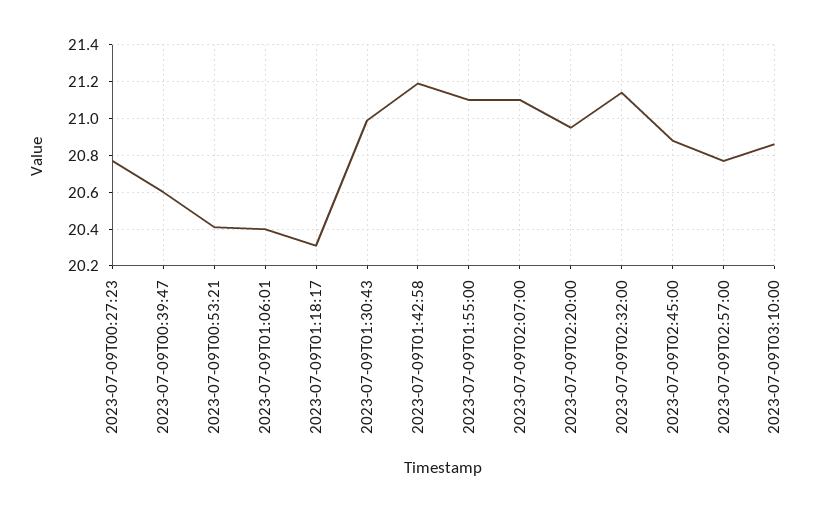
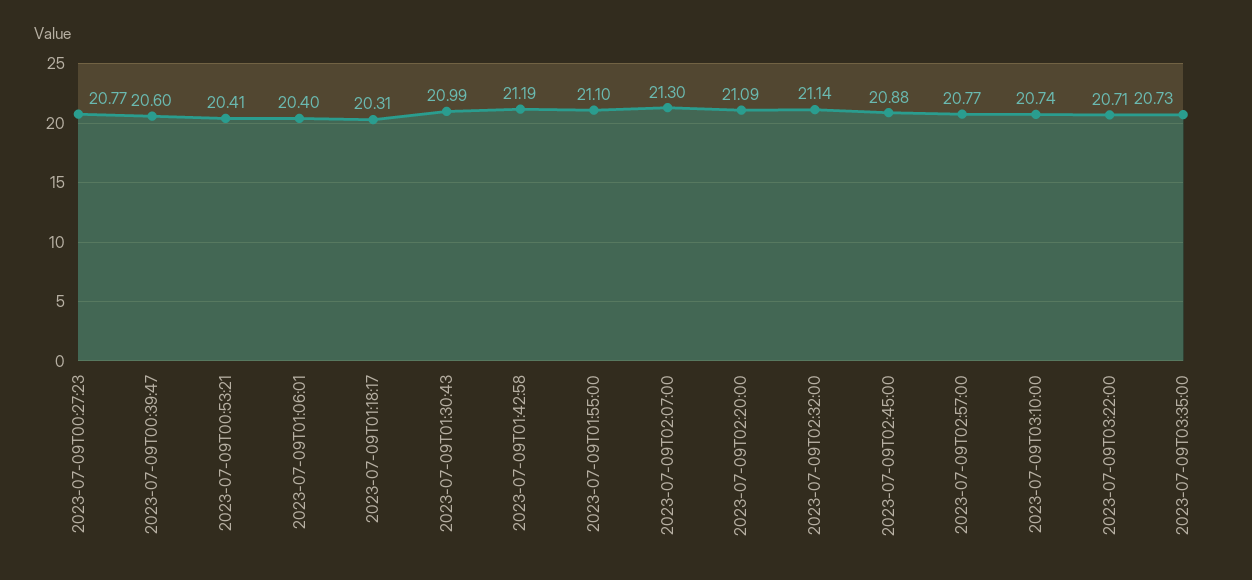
2023-07-09T02:07:00: 21.1 -> 21.3
2023-07-09T02:20:00: 20.95 -> 21.09
2023-07-09T03:10:00: 20.85 -> 20.74
2023-07-09T03:22:00: none -> 20.71
2023-07-09T03:35:00: none -> 20.73

